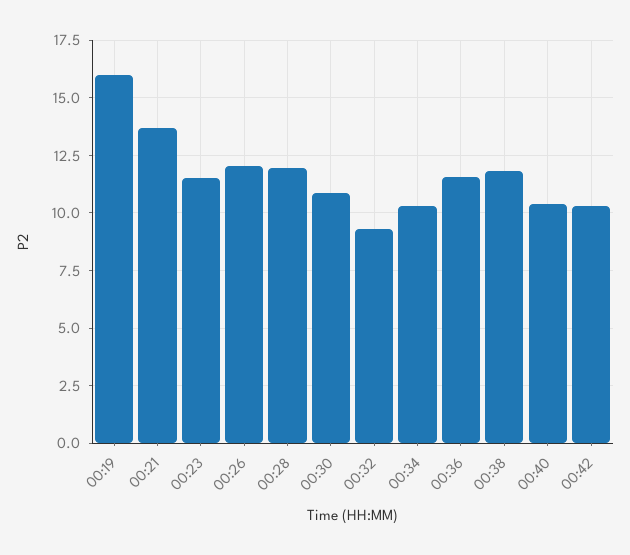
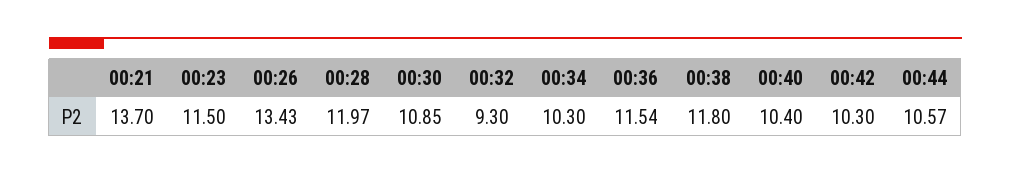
00:19: 16 -> none
00:26: 12 -> 13.43
00:44: none -> 10.57

